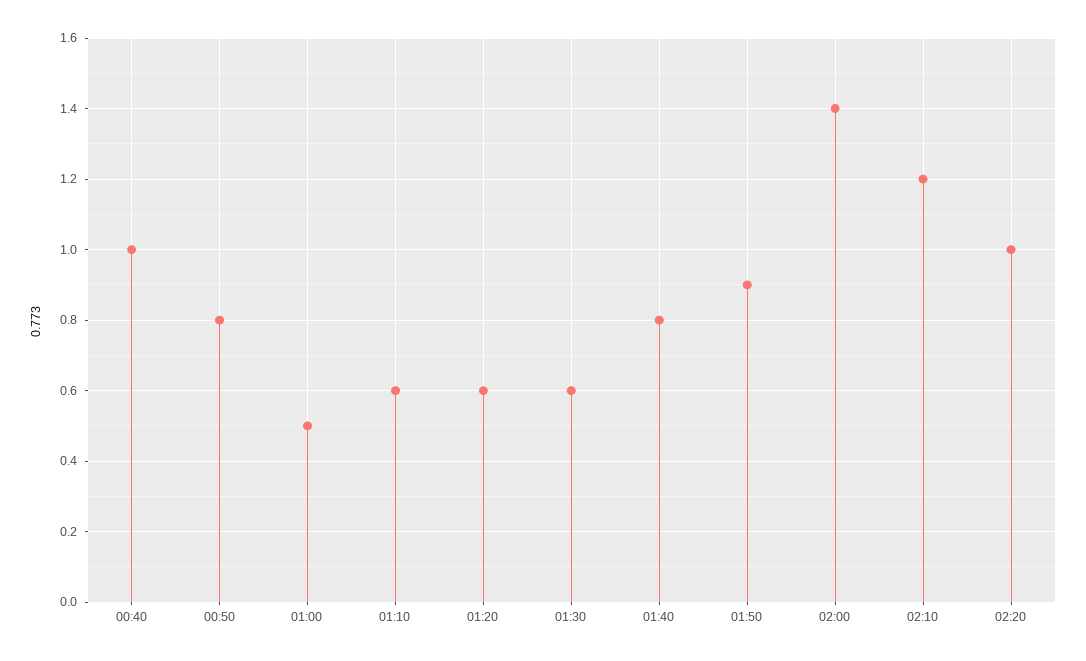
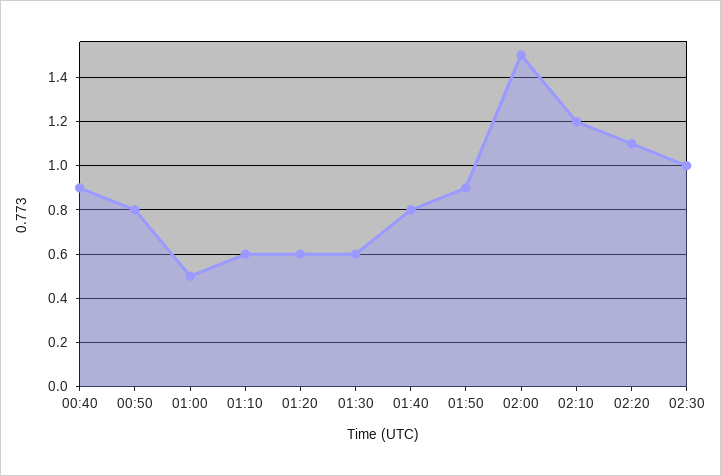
00:40: 1 -> 0.9
02:00: 1.4 -> 1.5
02:20: 1 -> 1.1
02:30: none -> 1

